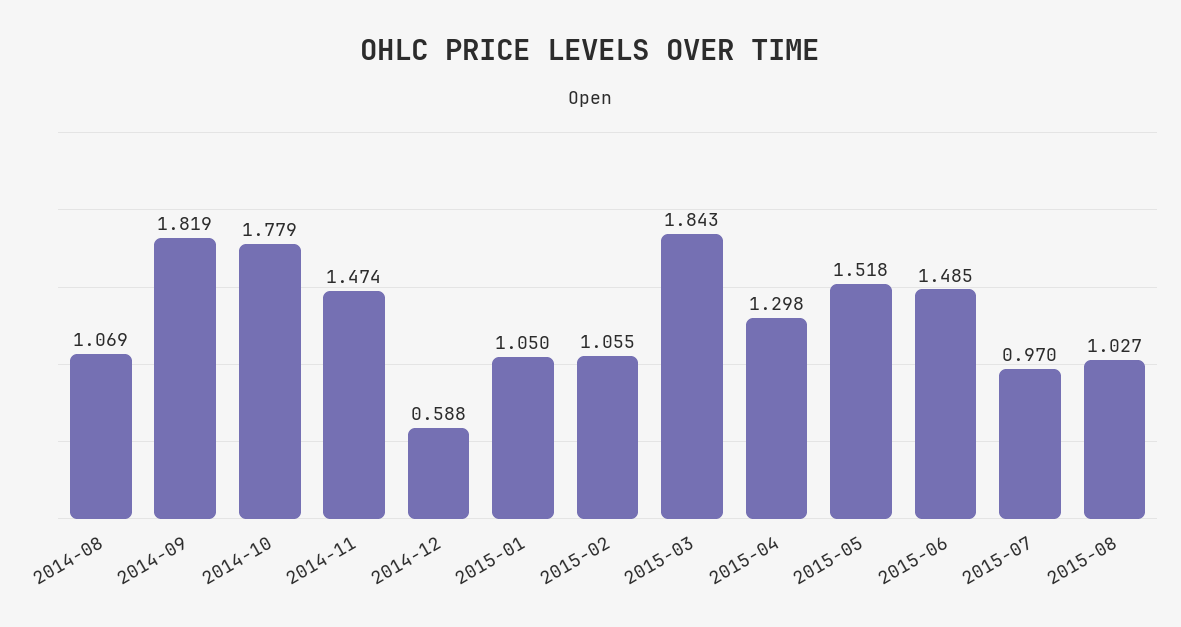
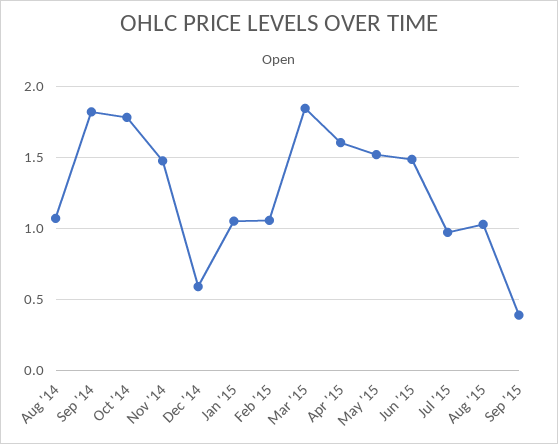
2015-04: 1.298 -> 1.6
Sep '15: none -> 0.4

